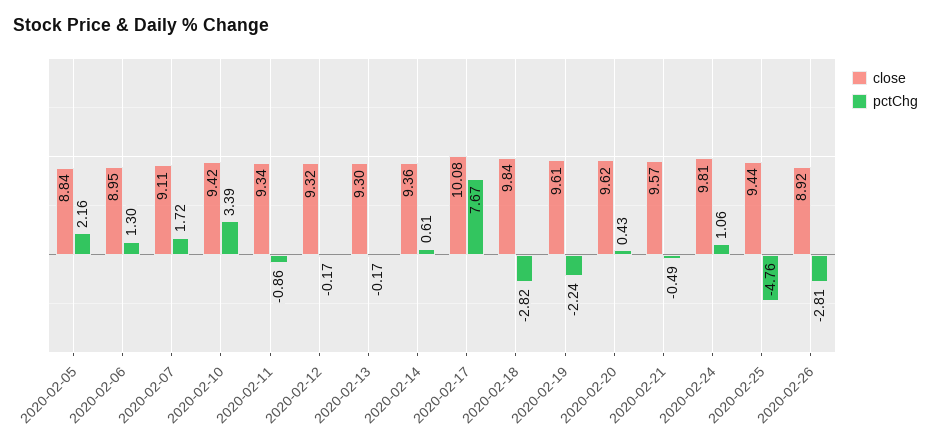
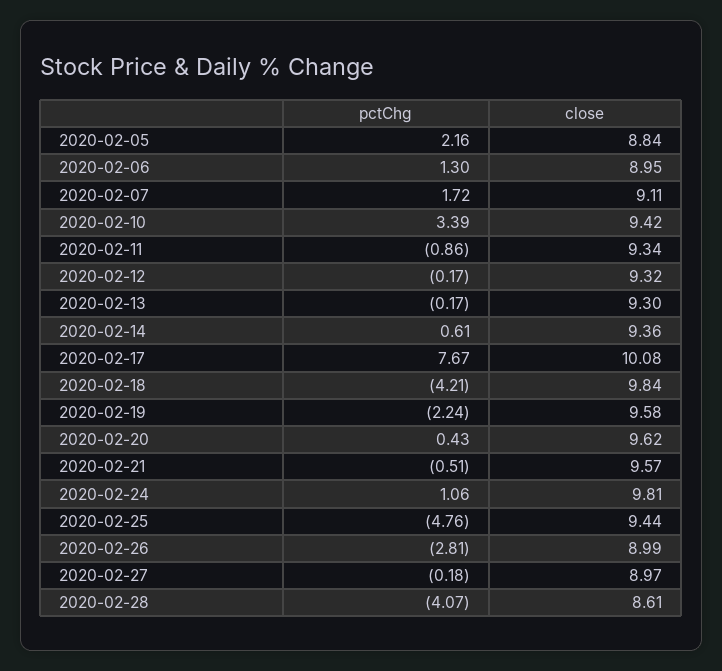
pctChg, 2020-02-18: -2.82 -> -4.21
close, 2020-02-19: 9.61 -> 9.58
pctChg, 2020-02-21: -0.49 -> -0.51
close, 2020-02-26: 8.92 -> 8.99
pctChg, 2020-02-27: none -> -0.18
close, 2020-02-27: none -> 8.97
pctChg, 2020-02-28: none -> -4.07
close, 2020-02-28: none -> 8.61

